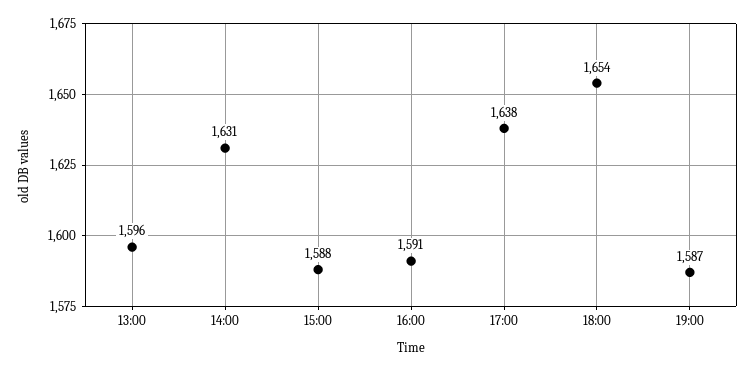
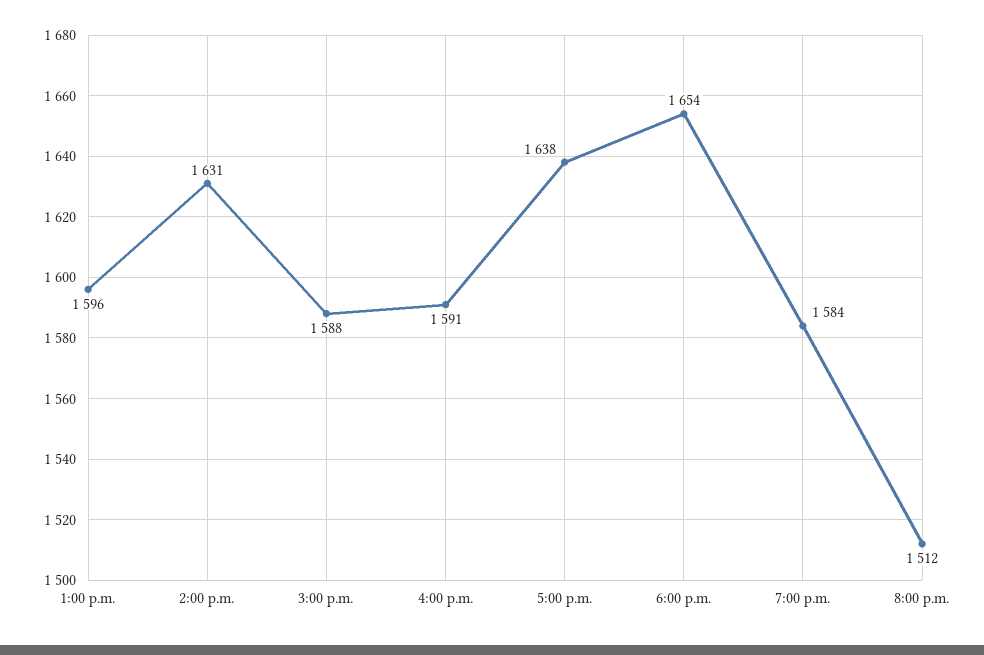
19:00: 1587 -> 1584
8:00 p.m.: none -> 1512

